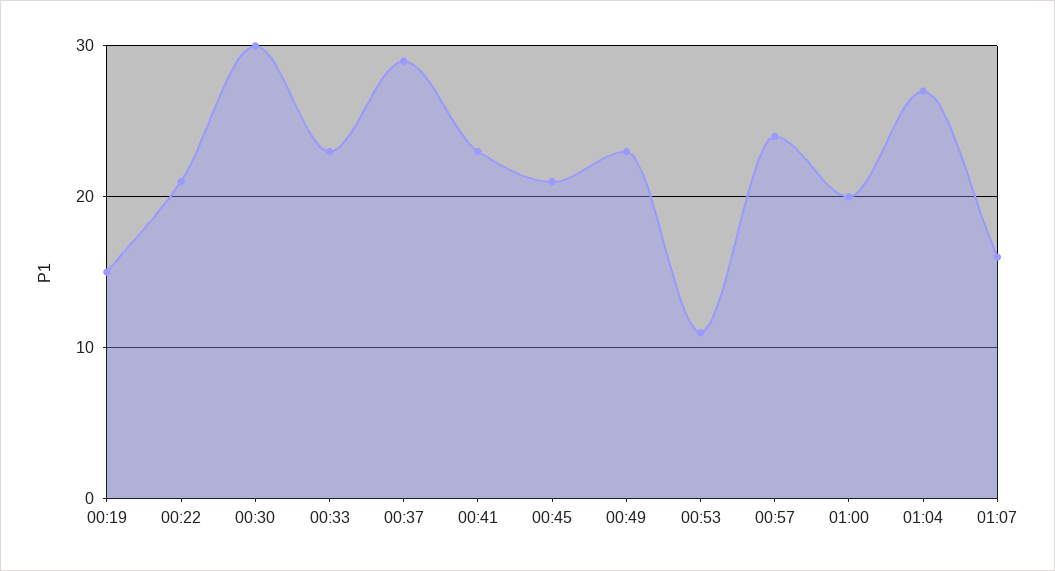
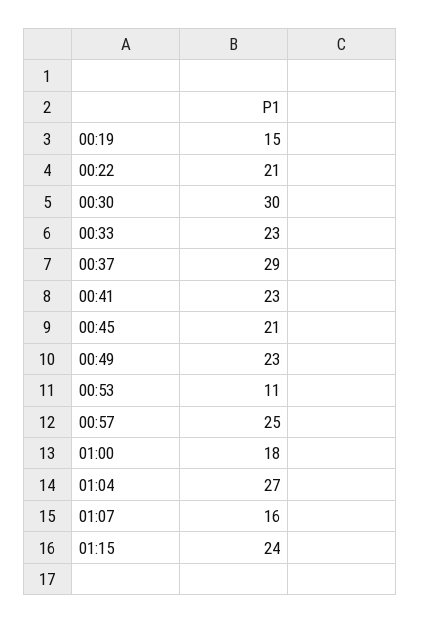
00:57: 24 -> 25
01:00: 20 -> 18
01:15: none -> 24

